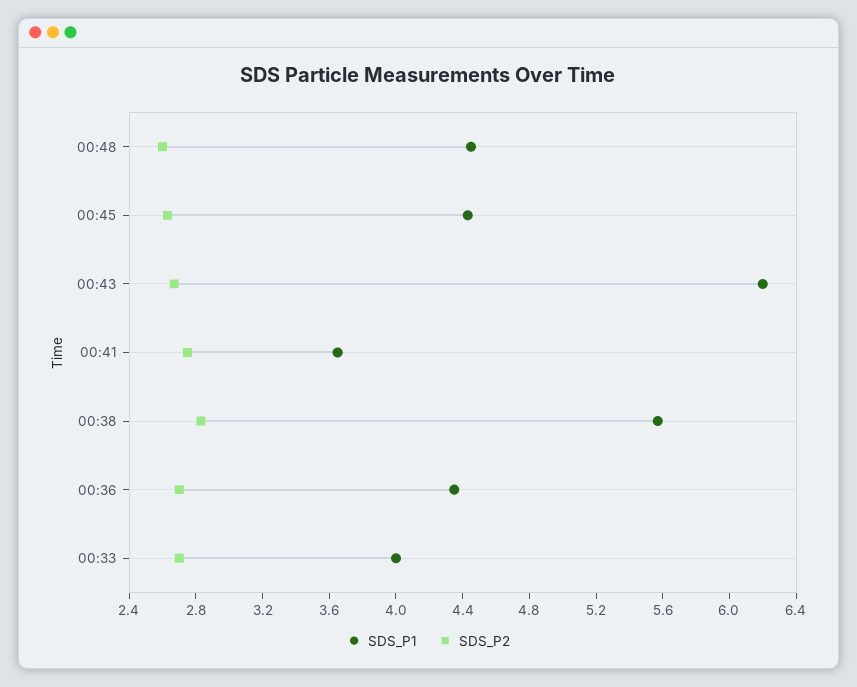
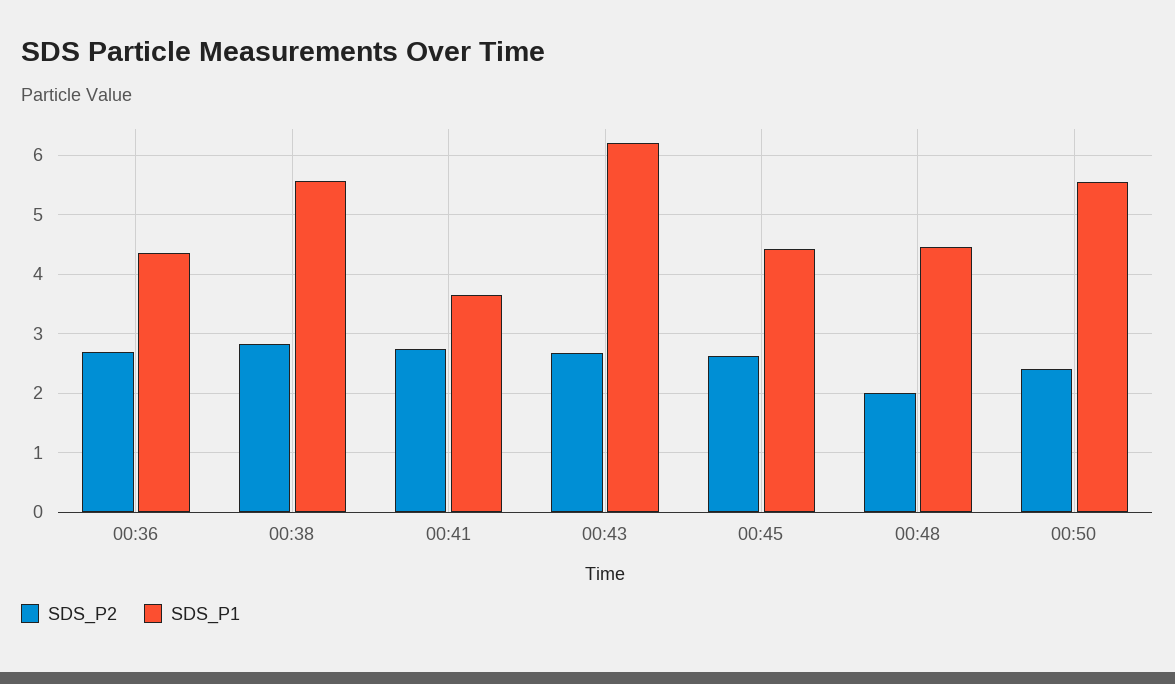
SDS_P2, 00:48: 2.6 -> 2
SDS_P1, 00:33: 4 -> none
SDS_P2, 00:33: 2.7 -> none
SDS_P2, 00:50: none -> 2.4
SDS_P1, 00:50: none -> 5.6

